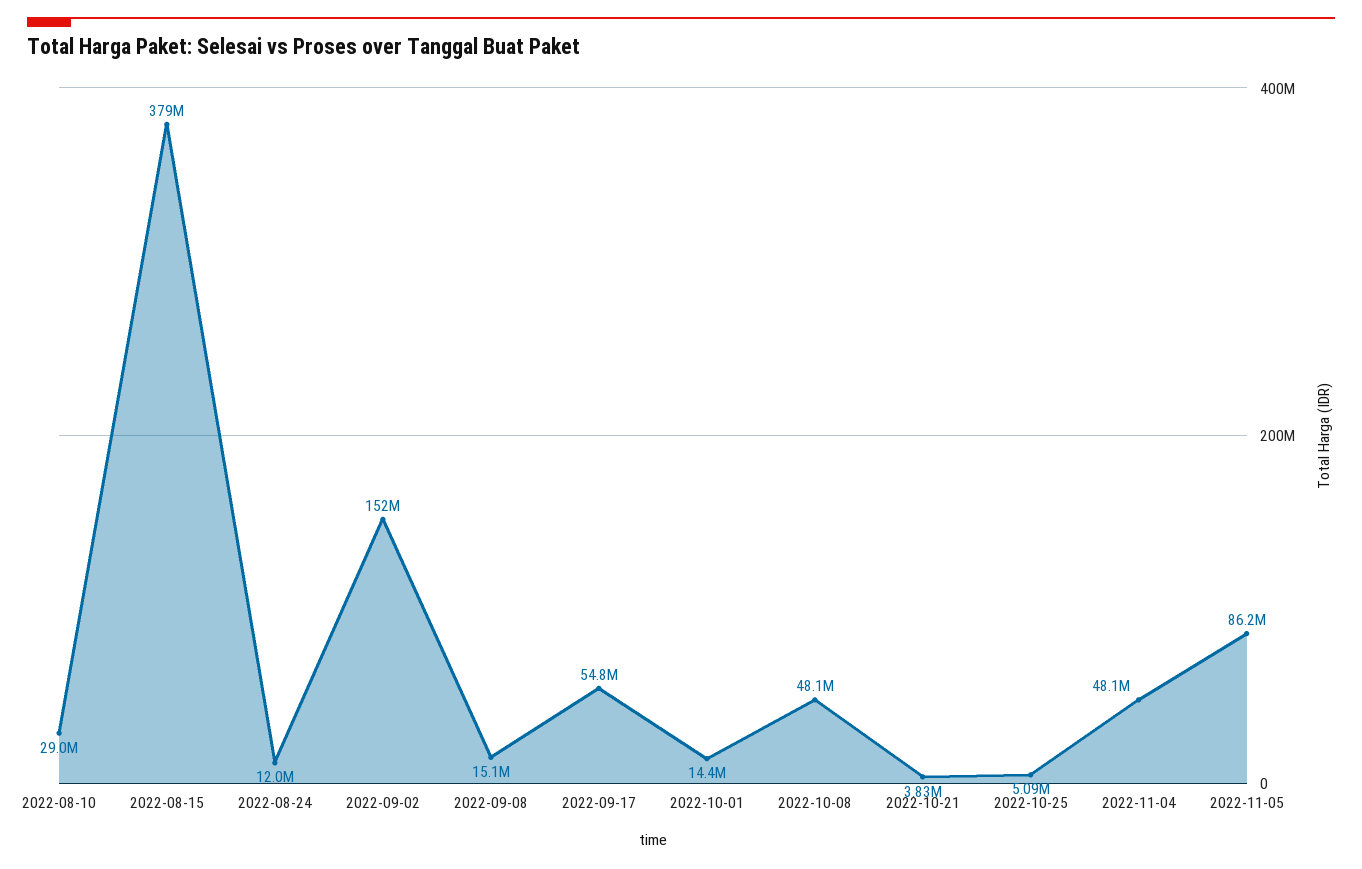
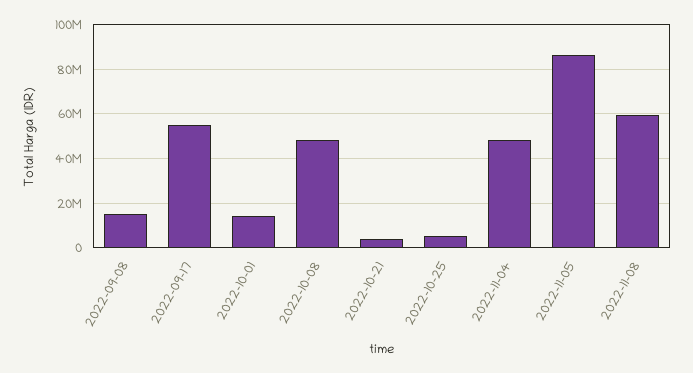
2022-08-10: 29000000 -> none
2022-08-15: 379000000 -> none
2022-08-24: 12000000 -> none
2022-09-02: 152000000 -> none
2022-11-08: none -> 60000000

